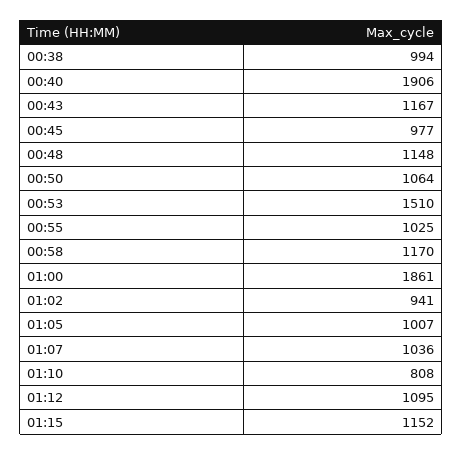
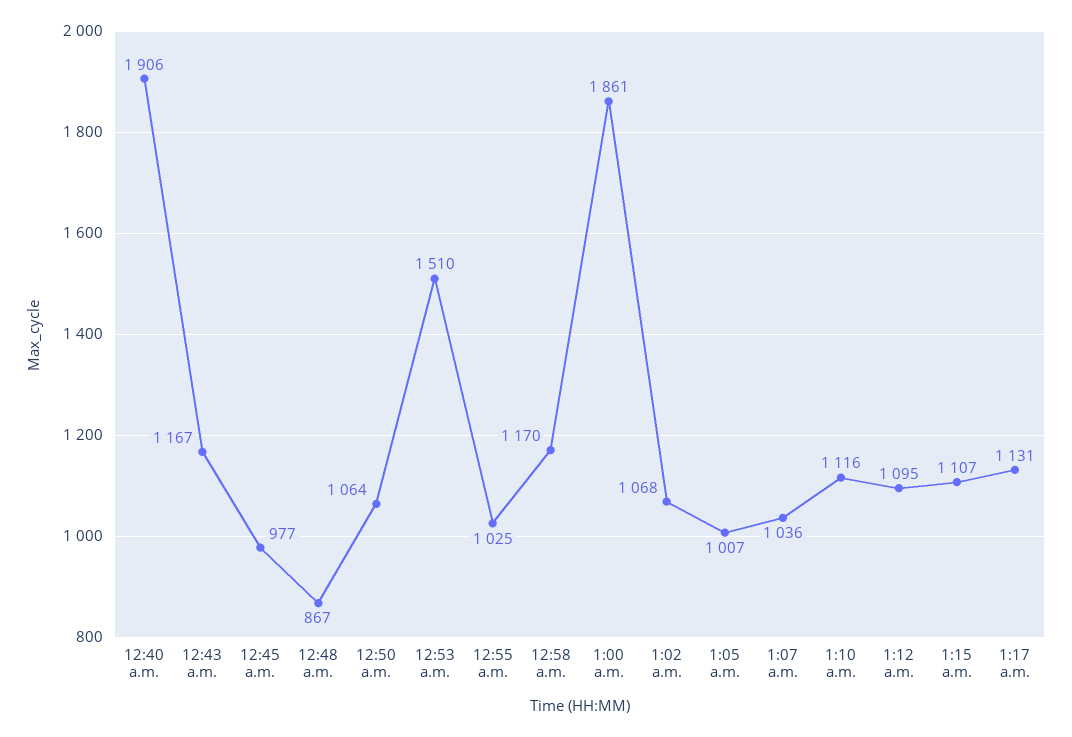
00:38: 994 -> none
00:48: 1148 -> 867
01:02: 941 -> 1068
01:10: 808 -> 1116
01:15: 1152 -> 1107
1:17 a.m.: none -> 1131

